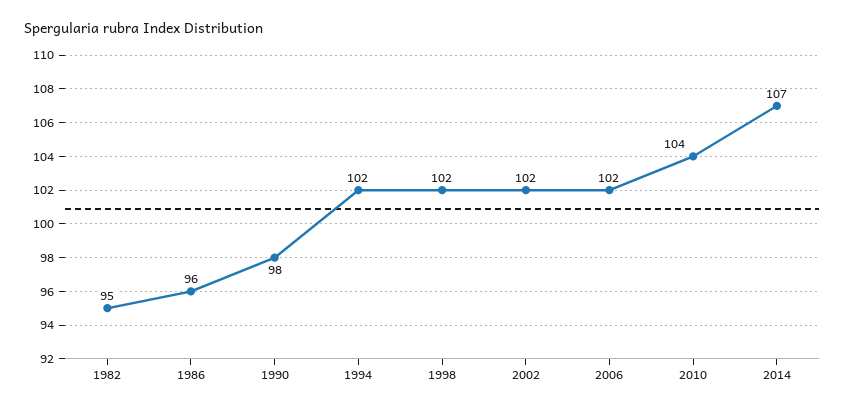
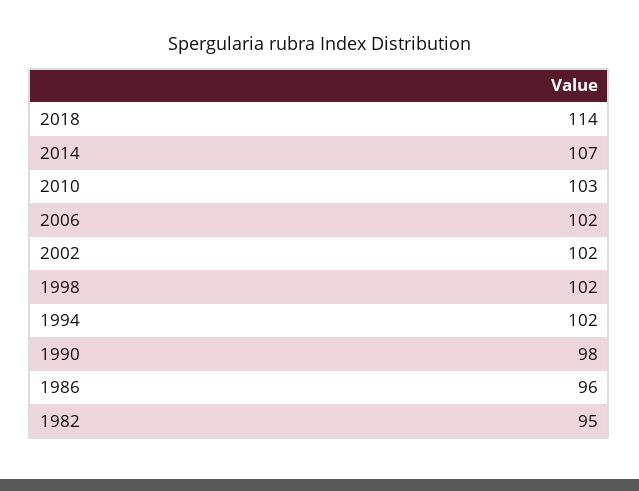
2010: 104 -> 103
2018: none -> 114

